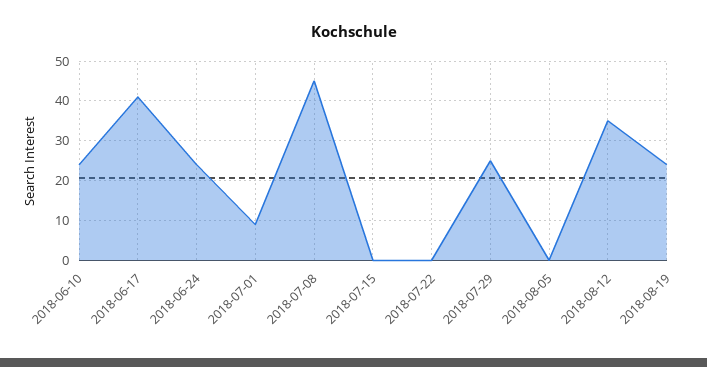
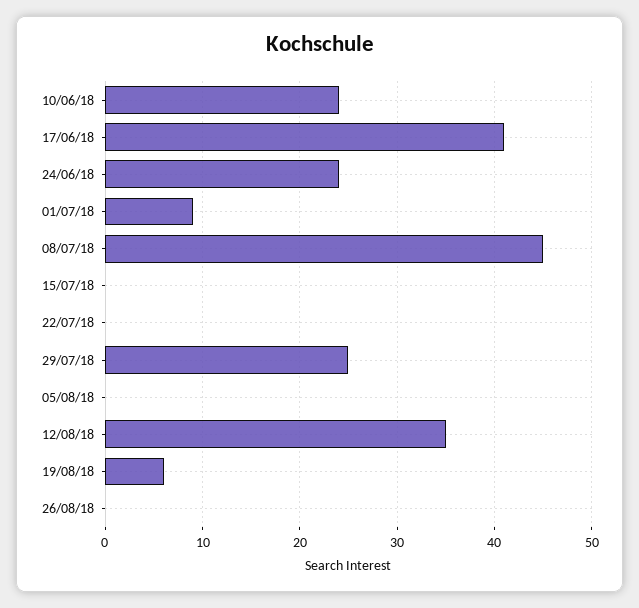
2018-08-19: 25 -> 6
26/08/18: none -> 0

